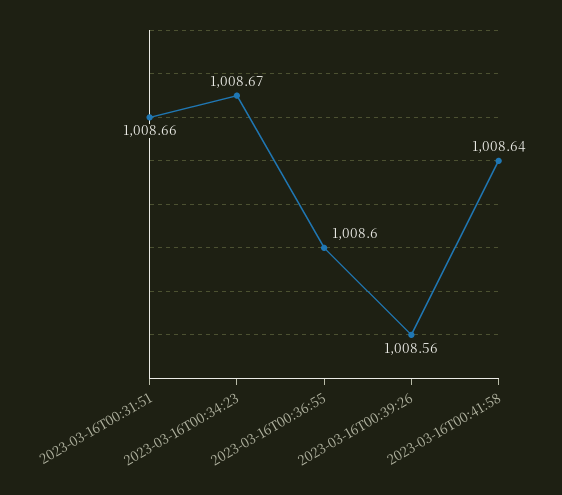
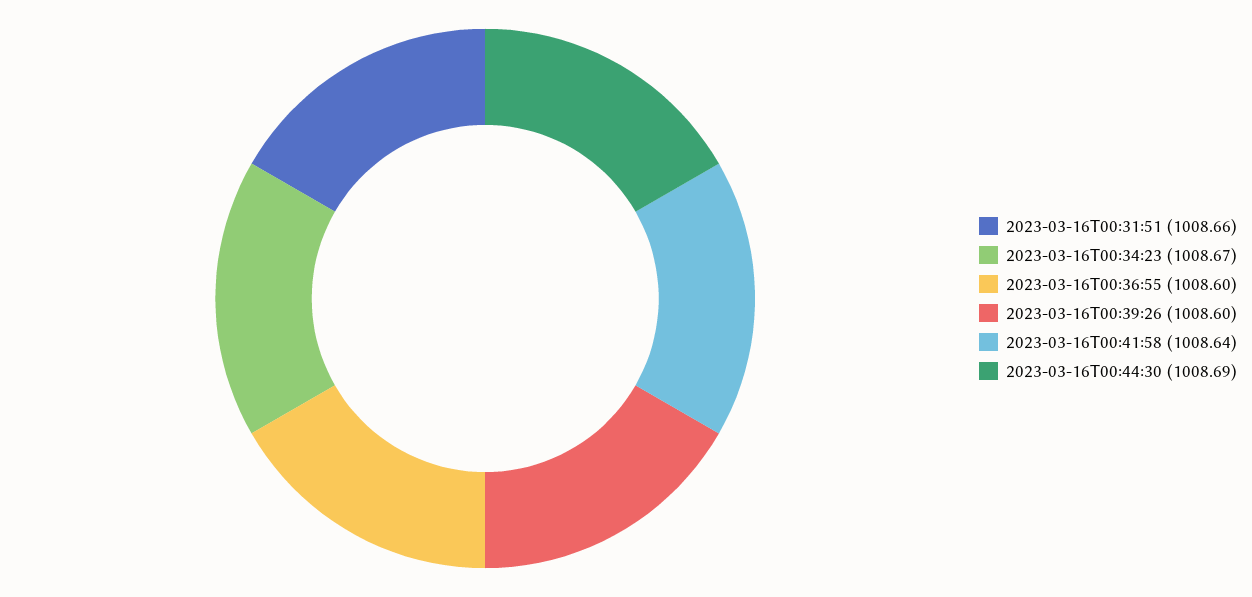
2023-03-16T00:39:26: 1008.56 -> 1008.6
2023-03-16T00:44:30: none -> 1008.69

